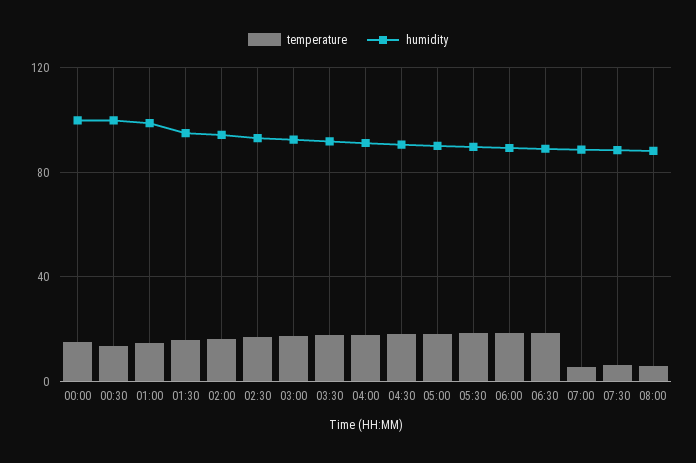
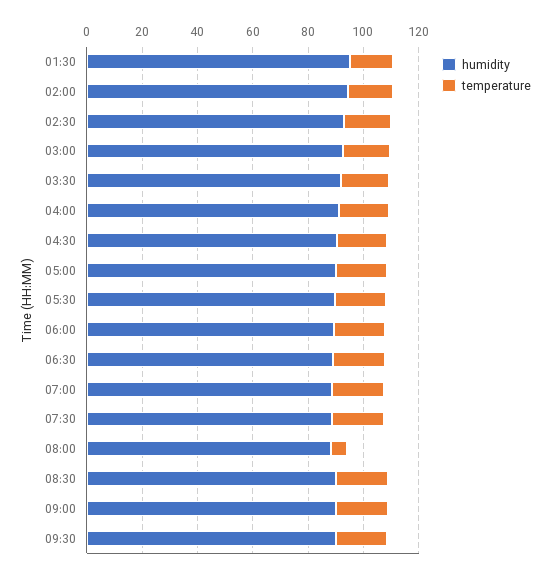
temperature, 00:00: 15 -> none
humidity, 00:00: 100 -> none
temperature, 00:30: 15 -> none
humidity, 00:30: 100 -> none
temperature, 01:00: 15 -> none
humidity, 01:00: 100 -> none
temperature, 07:00: 5 -> 20
temperature, 07:30: 5 -> 20
humidity, 08:30: none -> 90
temperature, 08:30: none -> 20
humidity, 09:00: none -> 90
temperature, 09:00: none -> 20
humidity, 09:30: none -> 90
temperature, 09:30: none -> 20

